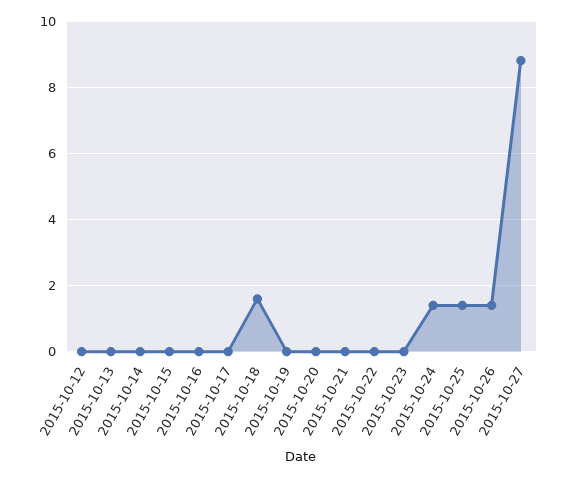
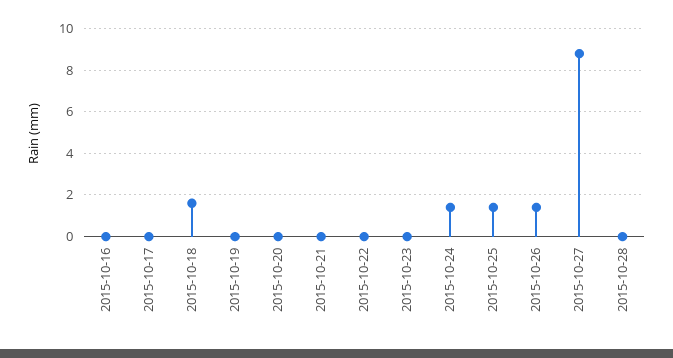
2015-10-12: 0 -> none
2015-10-13: 0 -> none
2015-10-14: 0 -> none
2015-10-15: 0 -> none
2015-10-28: none -> 0

